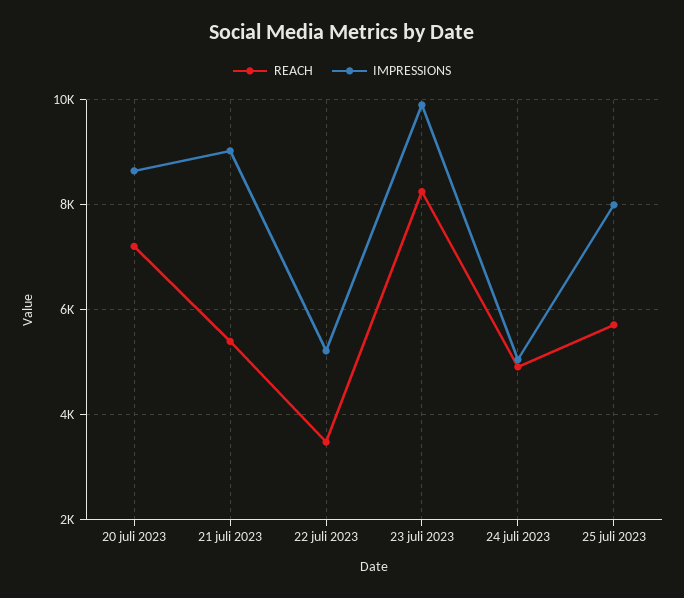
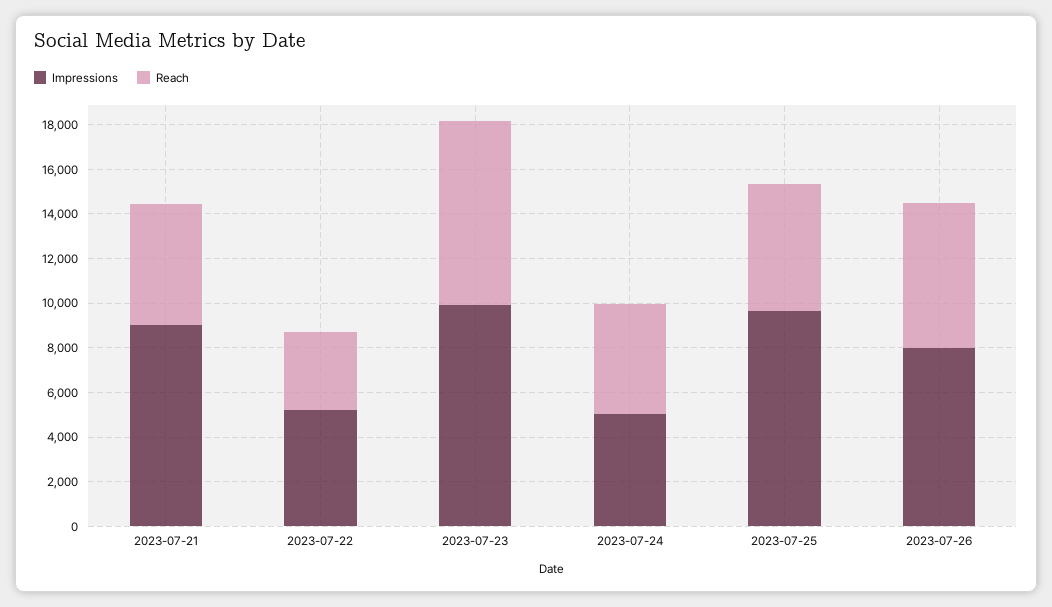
REACH, 20 juli 2023: 7200 -> none
IMPRESSIONS, 20 juli 2023: 8600 -> none
IMPRESSIONS, 25 juli 2023: 8000 -> 9500
IMPRESSIONS, 2023-07-26: none -> 8000
REACH, 2023-07-26: none -> 6500

